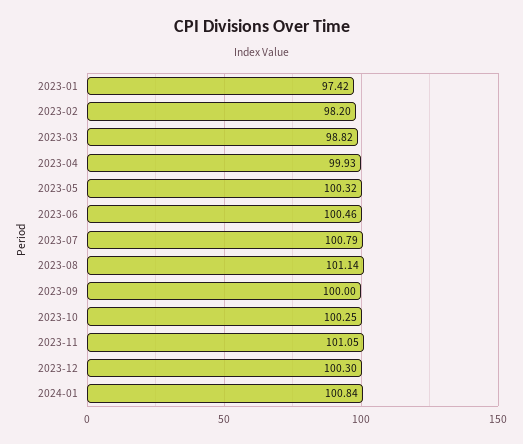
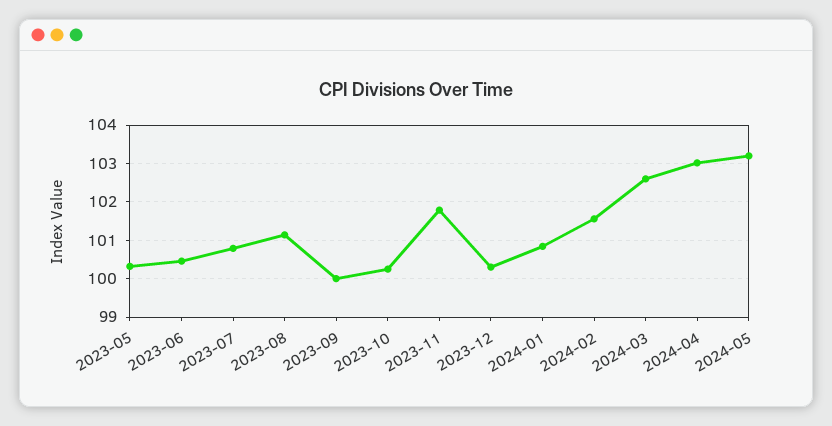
2023-01: 97.42 -> none
2023-02: 98.2 -> none
2023-03: 98.82 -> none
2023-04: 99.93 -> none
2023-11: 101.05 -> 101.8
2024-02: none -> 101.6
2024-03: none -> 102.6
2024-04: none -> 103
2024-05: none -> 103.2

